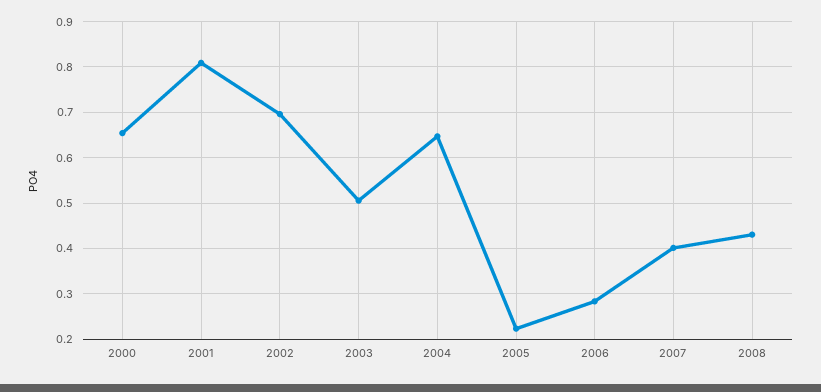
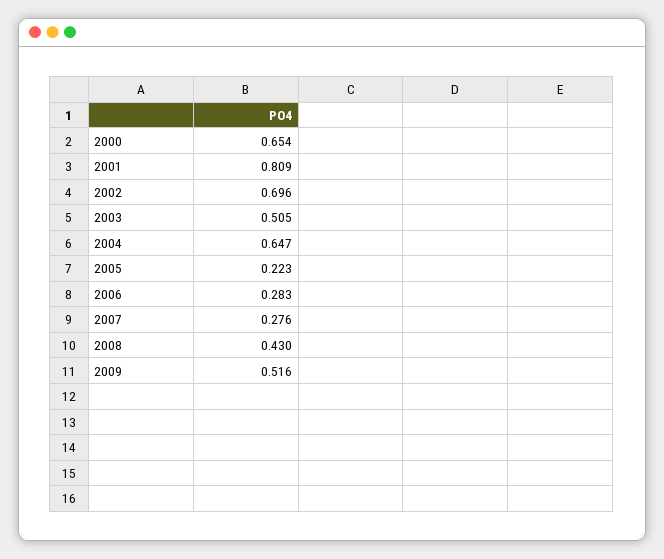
2007: 0.4 -> 0.276
2009: none -> 0.516

